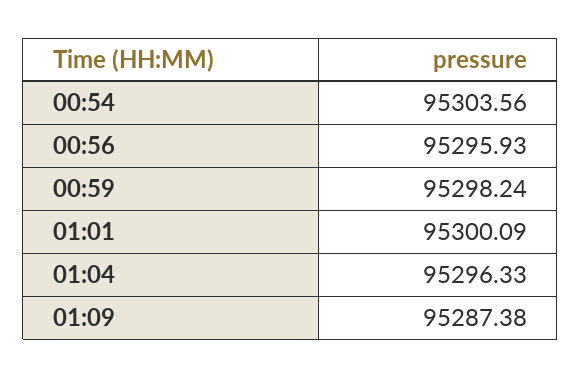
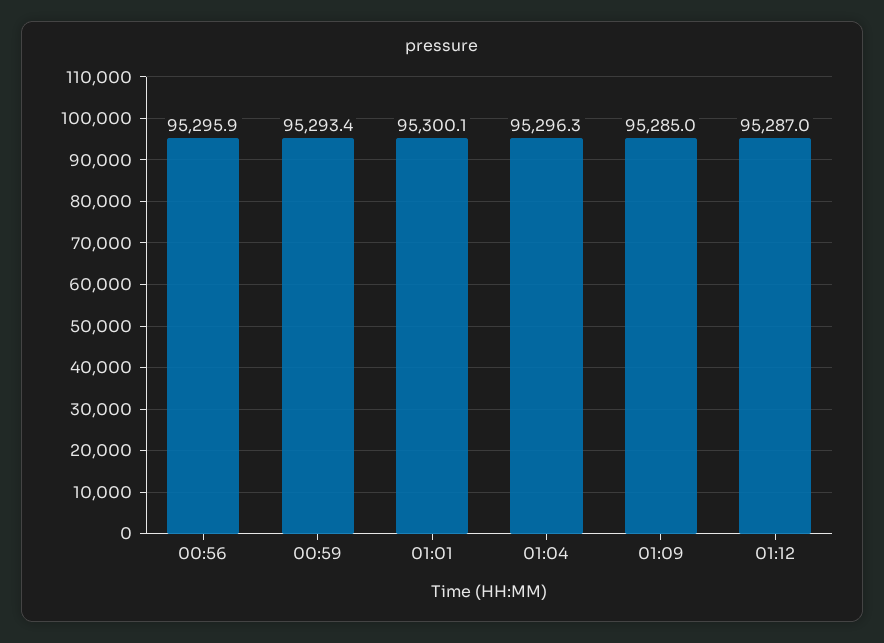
00:54: 95303.56 -> none
00:59: 95298.24 -> 95293.4
01:09: 95287.38 -> 95285
01:12: none -> 95287

